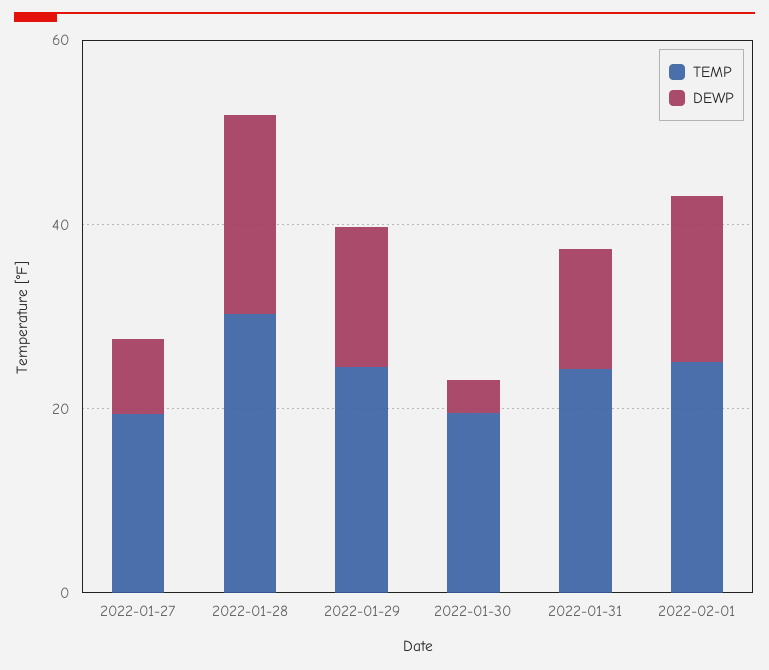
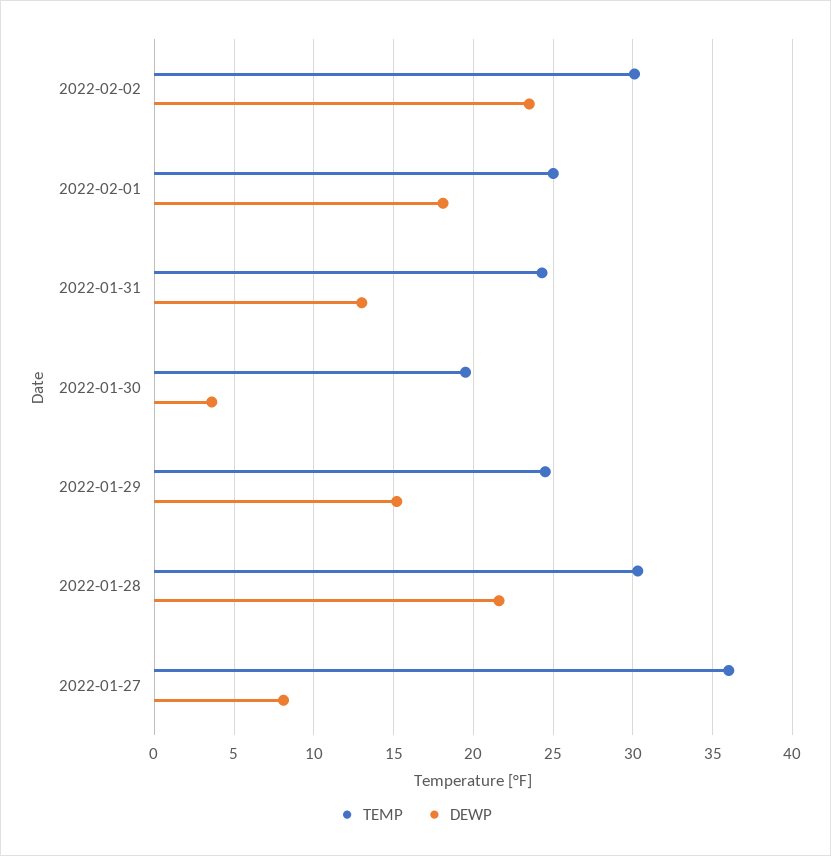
TEMP, 2022-01-27: 20 -> 36
TEMP, 2022-02-02: none -> 30
DEWP, 2022-02-02: none -> 23.5

